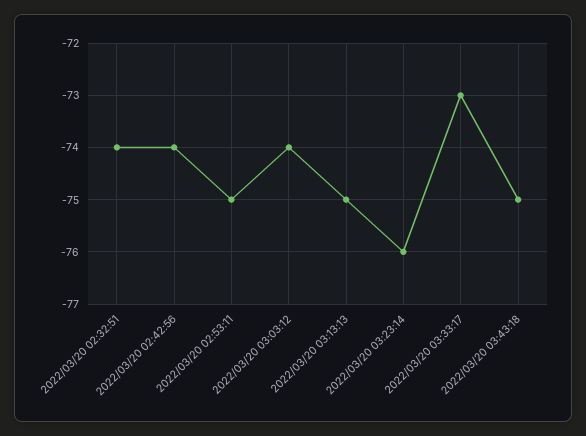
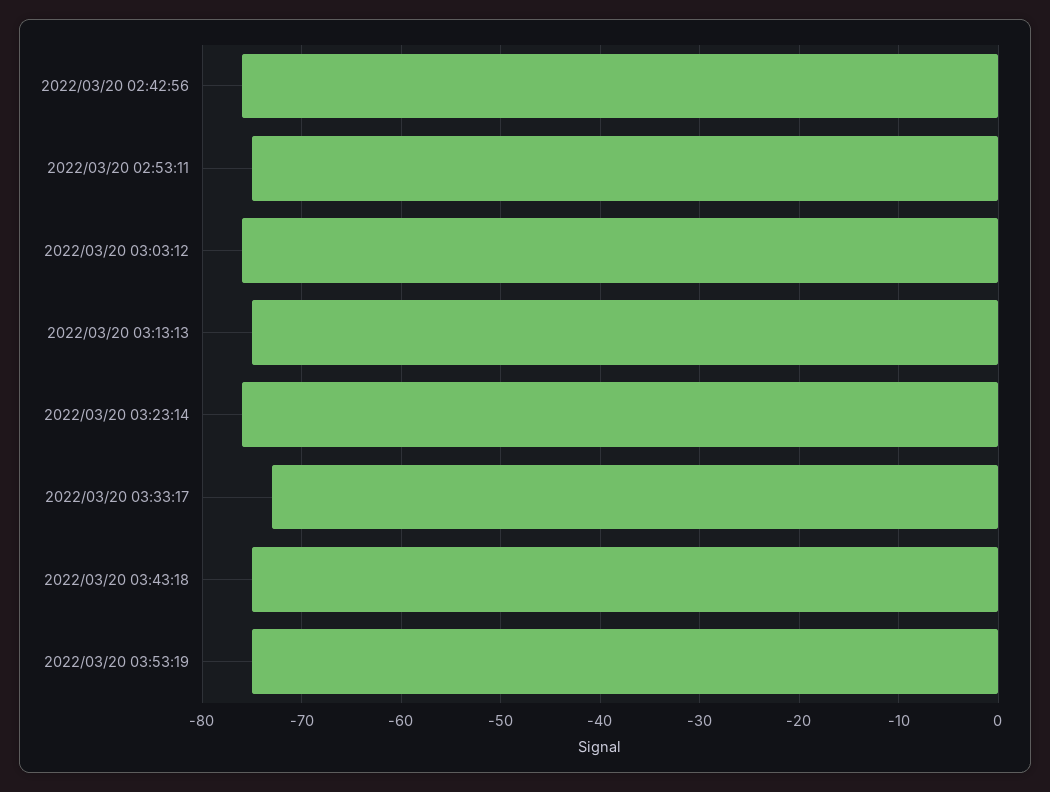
2022/03/20 02:32:51: -74 -> none
2022/03/20 02:42:56: -74 -> -76
2022/03/20 03:03:12: -74 -> -76
2022/03/20 03:53:19: none -> -75

